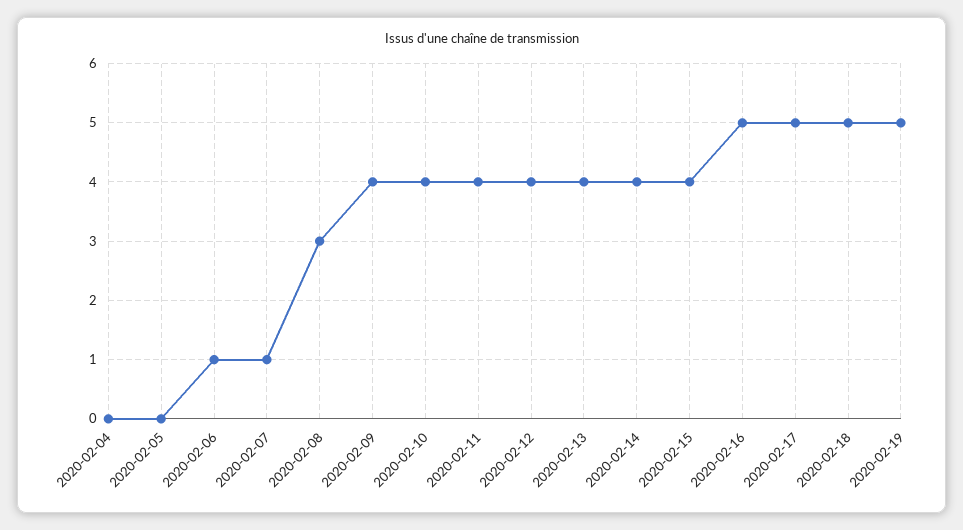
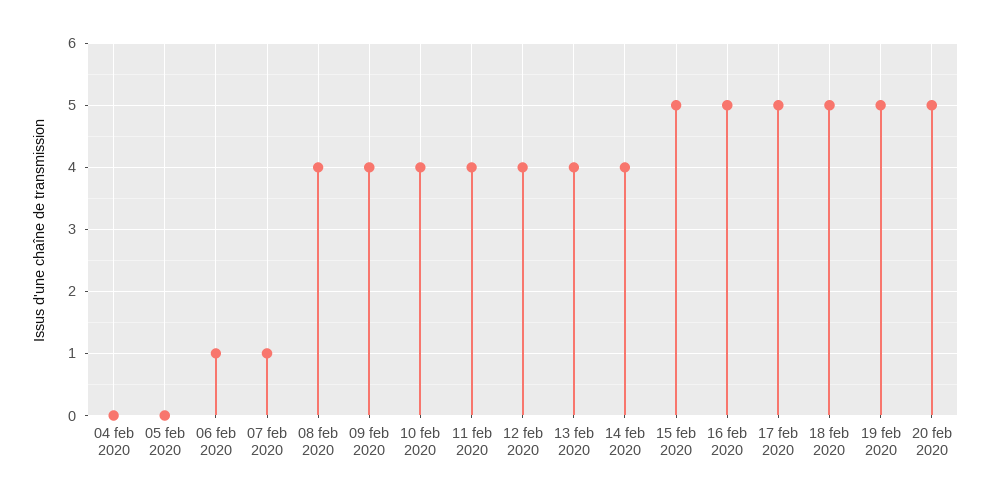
2020-02-08: 3 -> 4
2020-02-15: 4 -> 5
20 feb 2020: none -> 5

